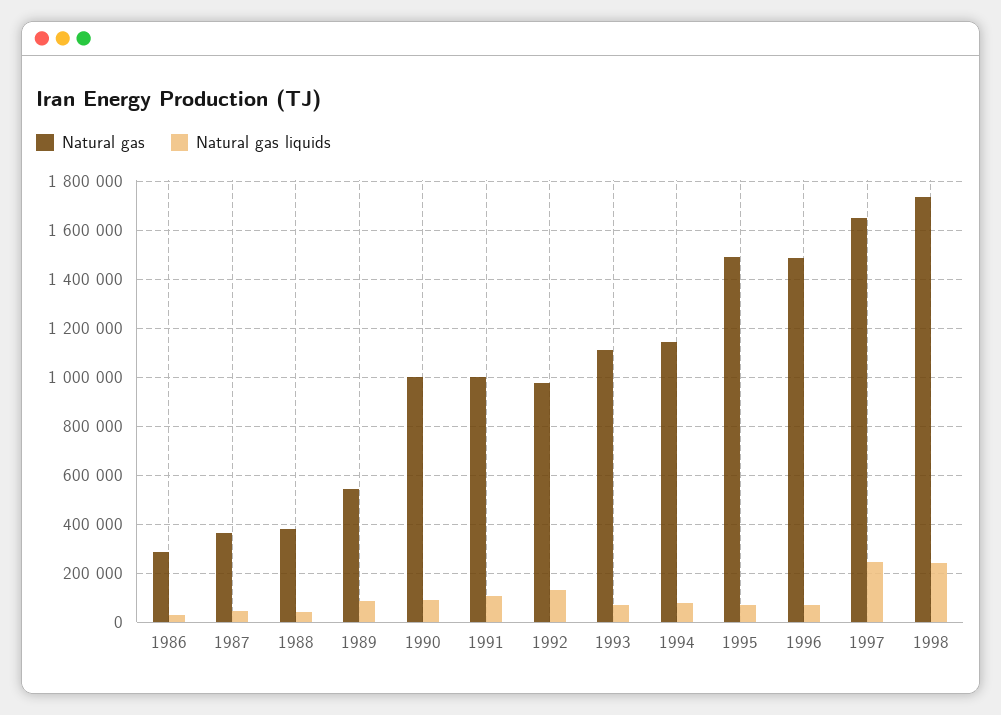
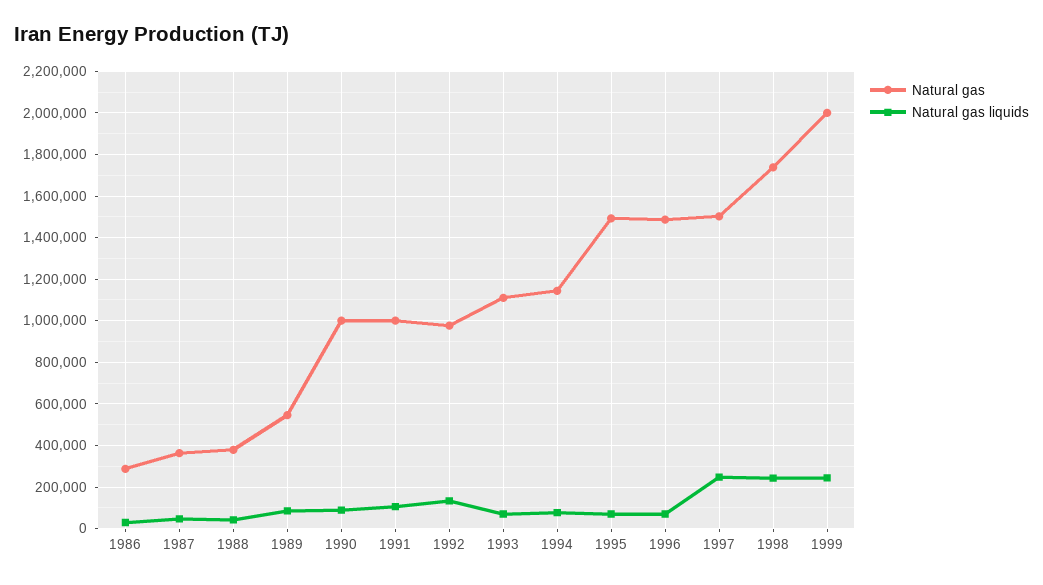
Natural gas, 1997: 1650000 -> 1500000
Natural gas, 1999: none -> 2000000
Natural gas liquids, 1999: none -> 250000

